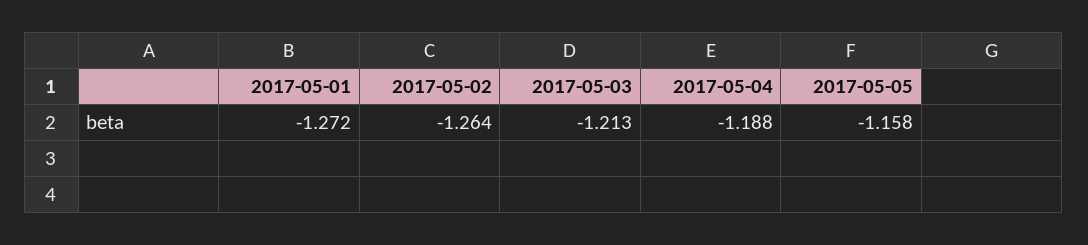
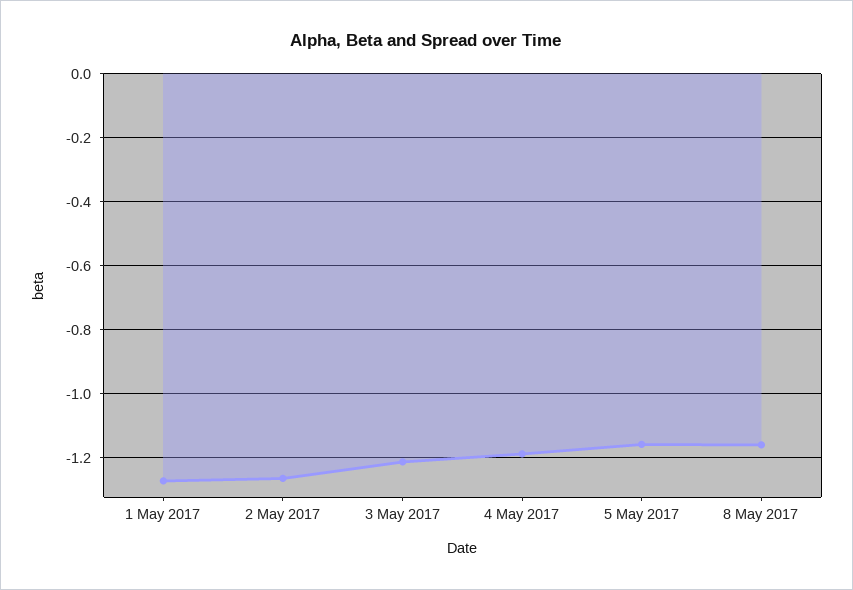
8 May 2017: none -> -1.16

